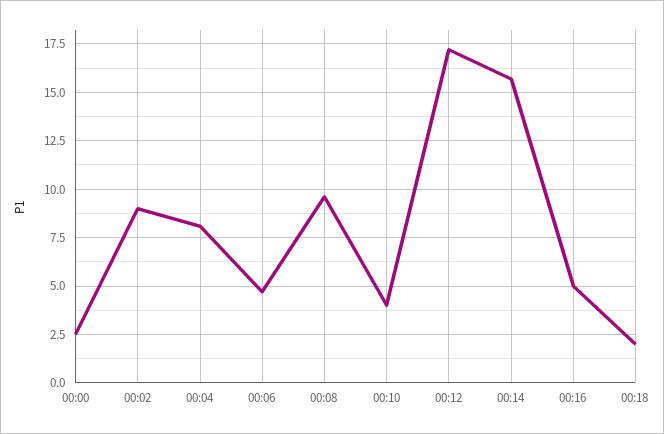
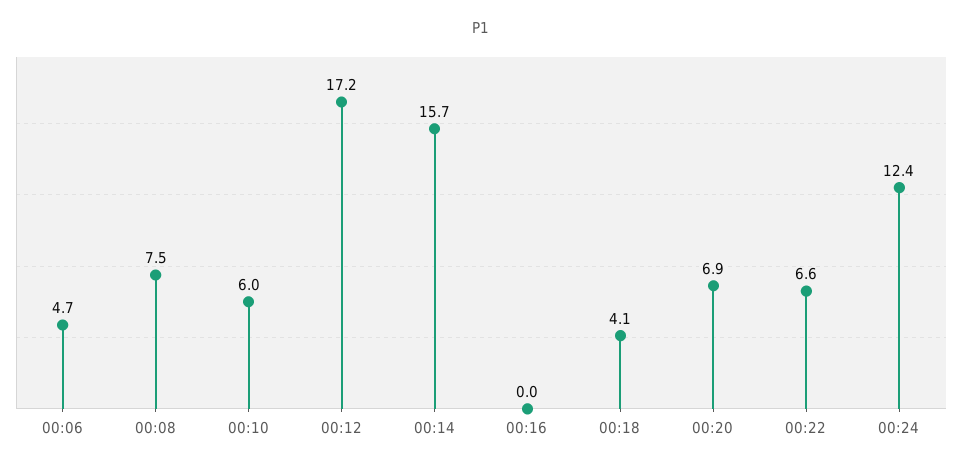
00:00: 2.5 -> none
00:02: 9 -> none
00:04: 8 -> none
00:08: 9.5 -> 7.5
00:10: 4 -> 6
00:16: 5 -> 0
00:18: 2 -> 4.1
00:20: none -> 6.9
00:22: none -> 6.6
00:24: none -> 12.4

